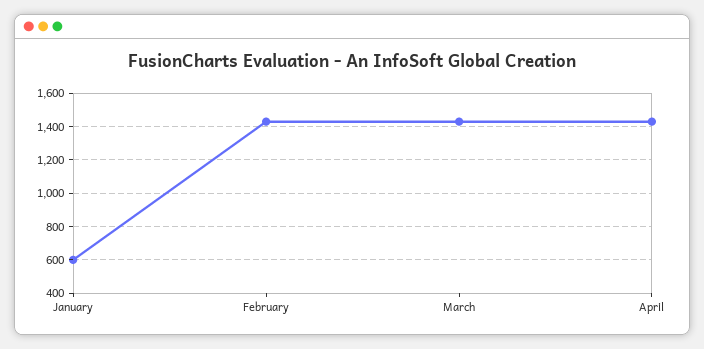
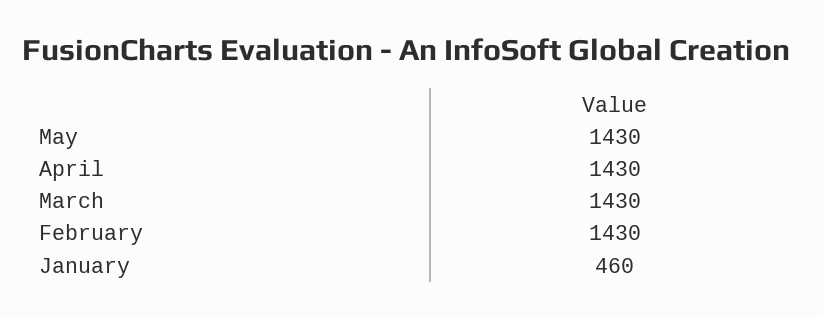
January: 600 -> 460
May: none -> 1430

